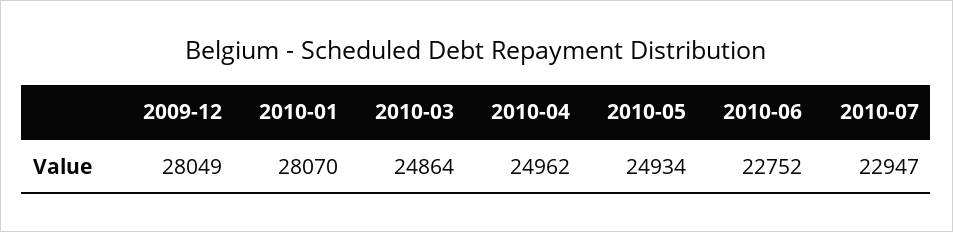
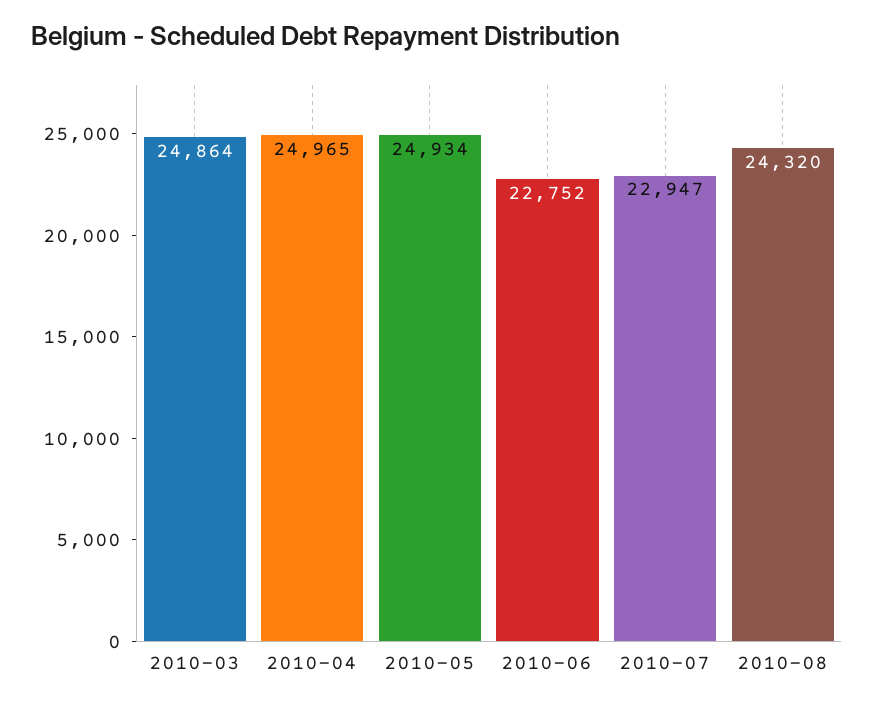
2009-12: 28049 -> none
2010-01: 28070 -> none
2010-04: 24962 -> 24965
2010-08: none -> 24320

